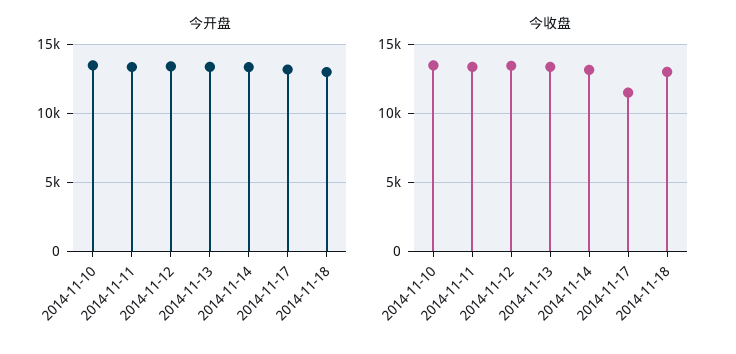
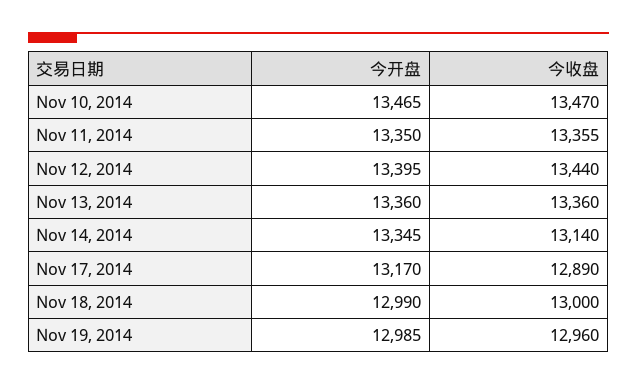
今收盘, 2014-11-17: 11500 -> 12890
今开盘, Nov 19, 2014: none -> 12985
今收盘, Nov 19, 2014: none -> 12960

